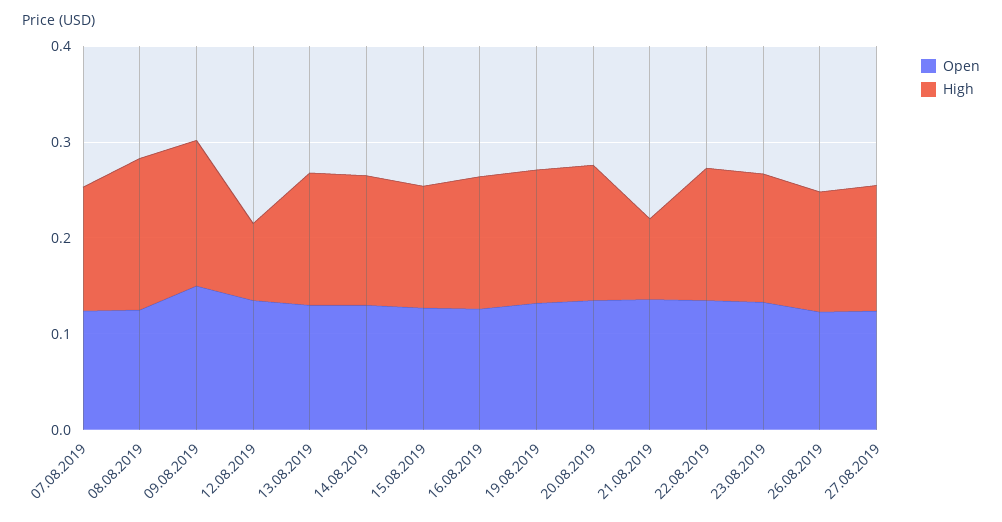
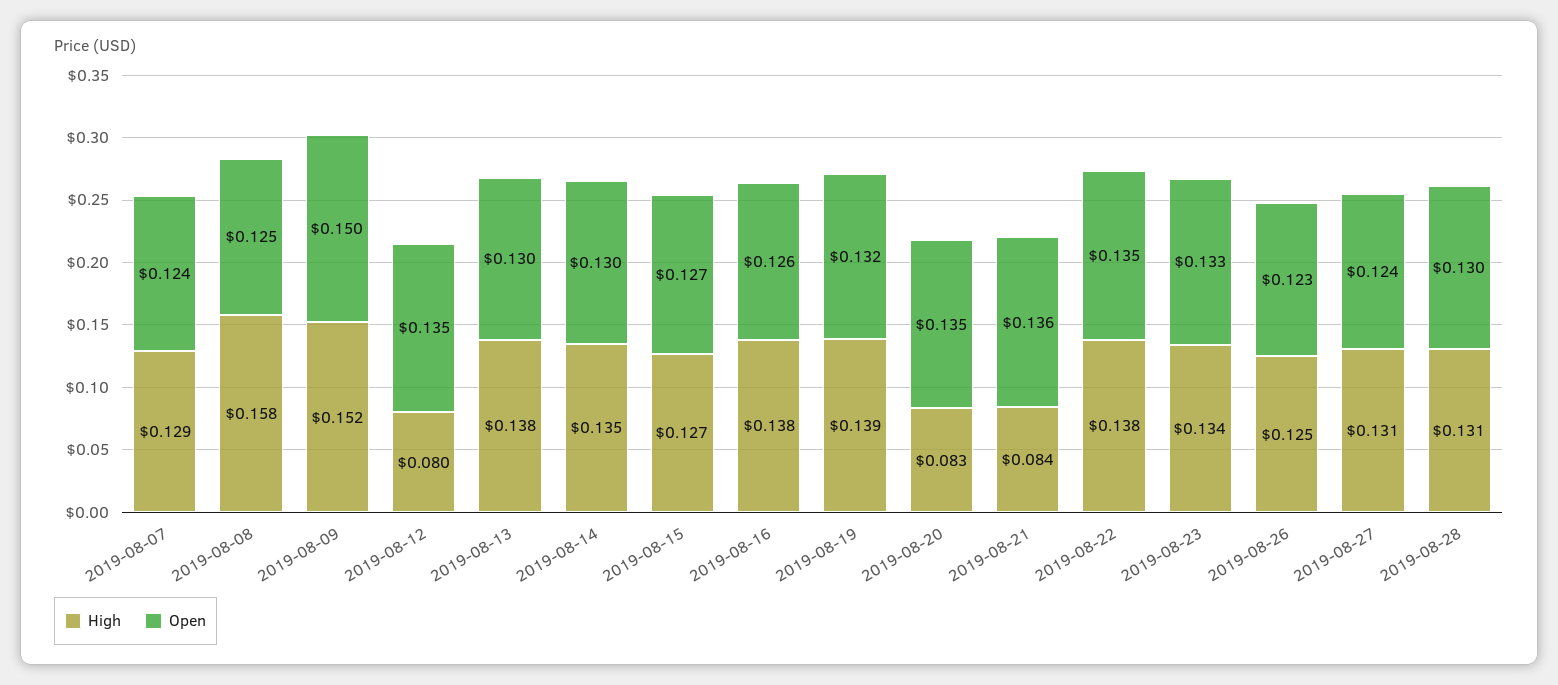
High, 20.08.2019: 0.14 -> 0.083
High, 2019-08-28: none -> 0.131
Open, 2019-08-28: none -> 0.13

